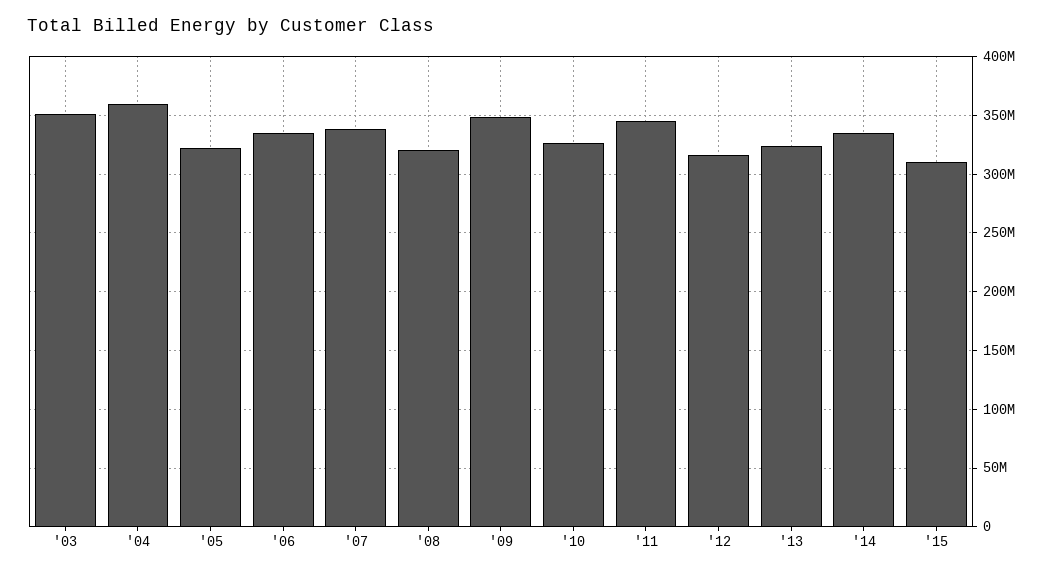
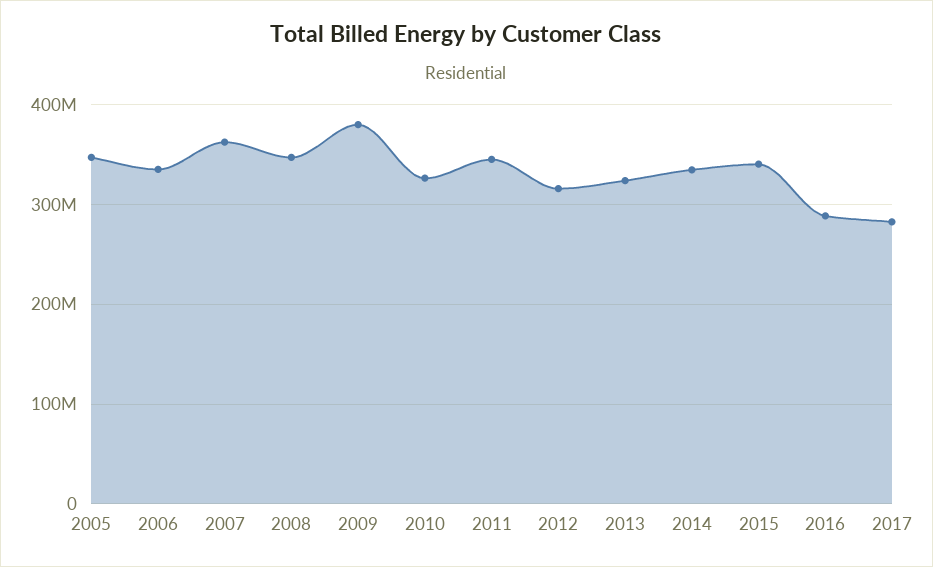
'03: 350000000 -> none
'04: 360000000 -> none
'05: 320000000 -> 350000000
'07: 340000000 -> 360000000
'08: 320000000 -> 350000000
'09: 350000000 -> 380000000
'15: 310000000 -> 340000000
2016: none -> 290000000
2017: none -> 280000000

